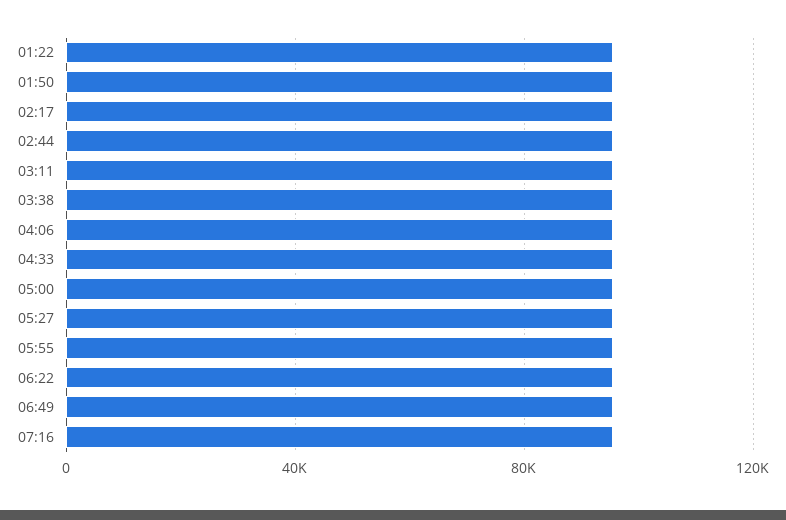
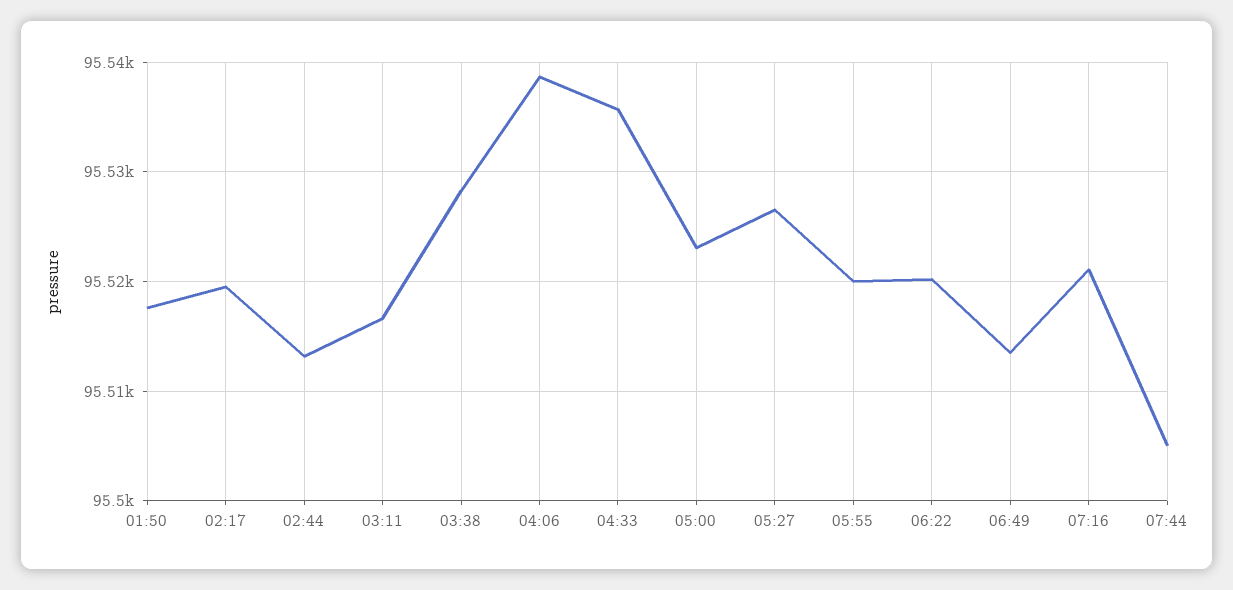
01:22: 95000 -> none
07:44: none -> 95505

